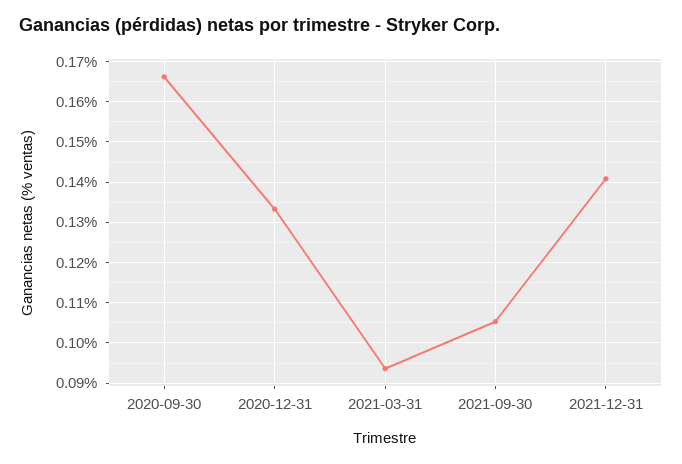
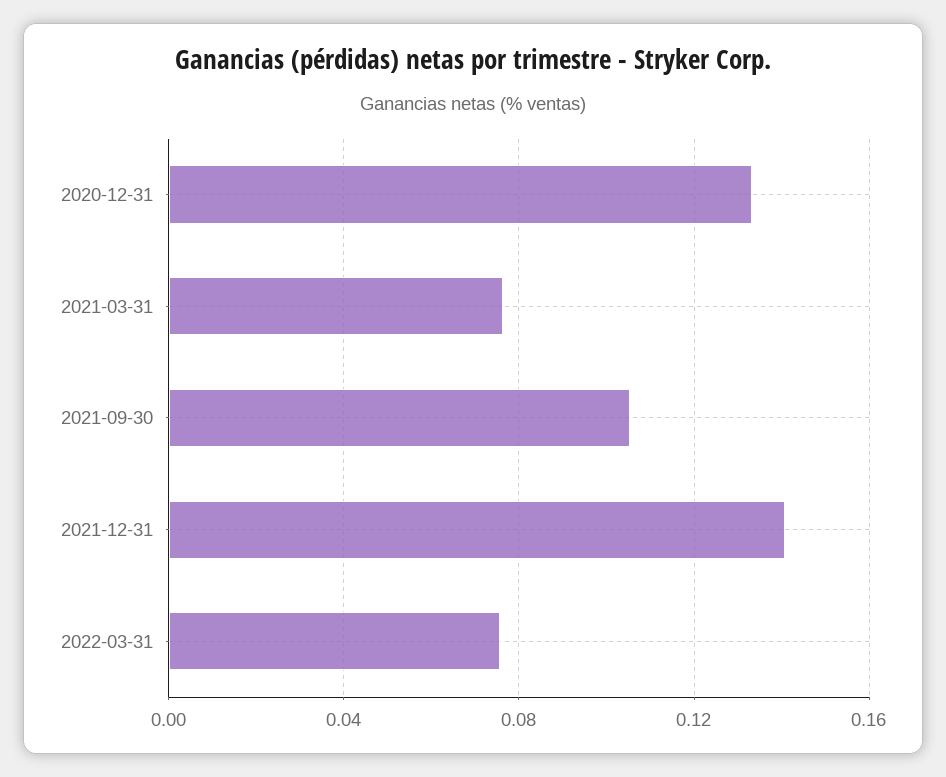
2020-09-30: 0.166 -> none
2021-03-31: 0.094 -> 0.075
2022-03-31: none -> 0.075

